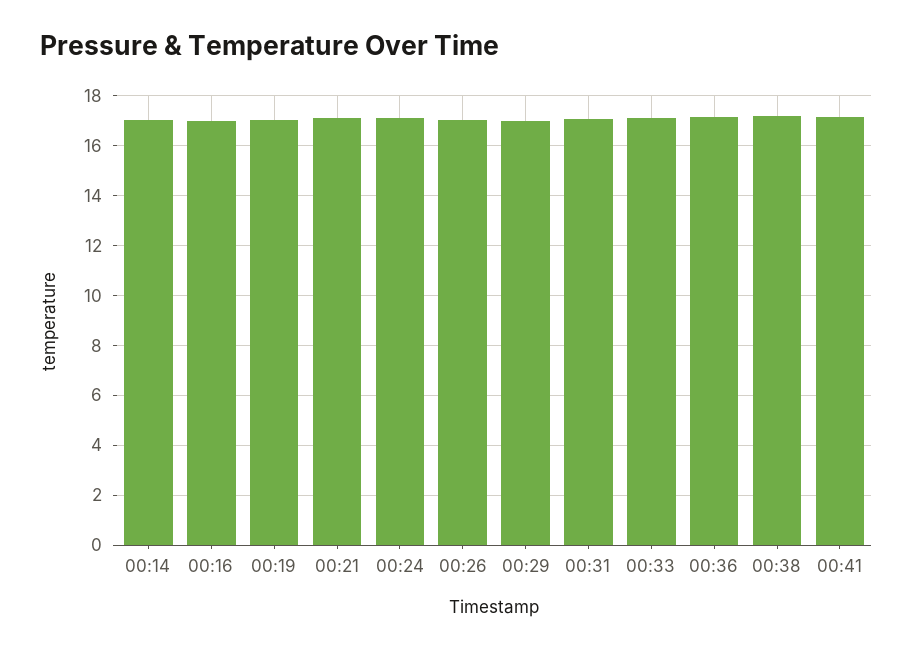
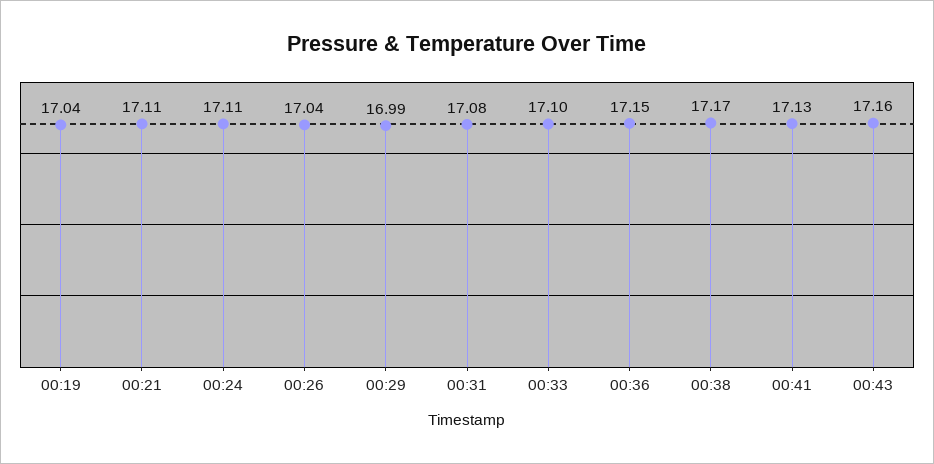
00:14: 17 -> none
00:16: 17 -> none
00:43: none -> 17.16

